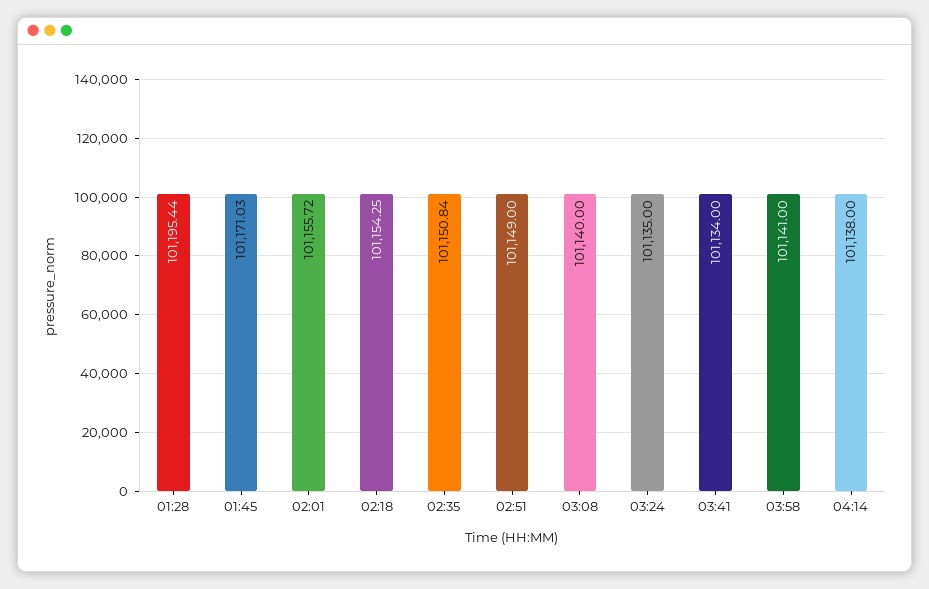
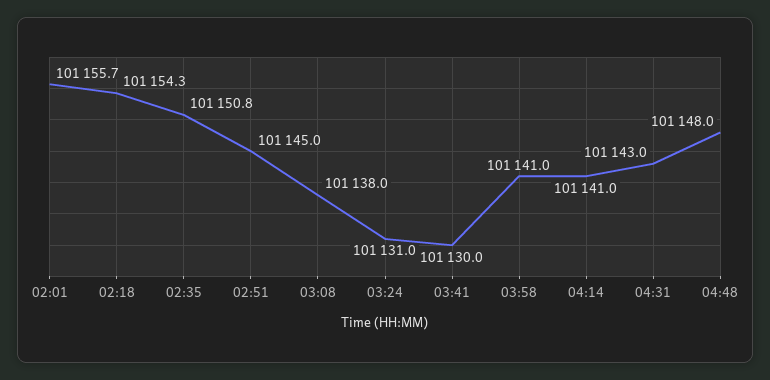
01:28: 101195.44 -> none
01:45: 101171.03 -> none
02:51: 101149 -> 101145
03:08: 101140 -> 101138
03:24: 101135 -> 101131
03:41: 101134 -> 101130
04:14: 101138 -> 101141
04:31: none -> 101143
04:48: none -> 101148

